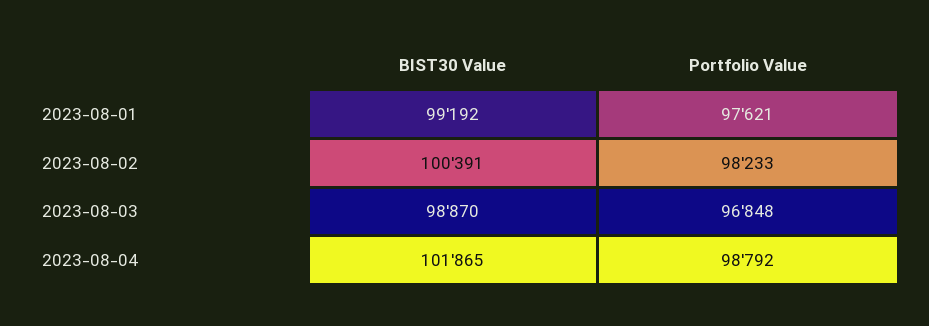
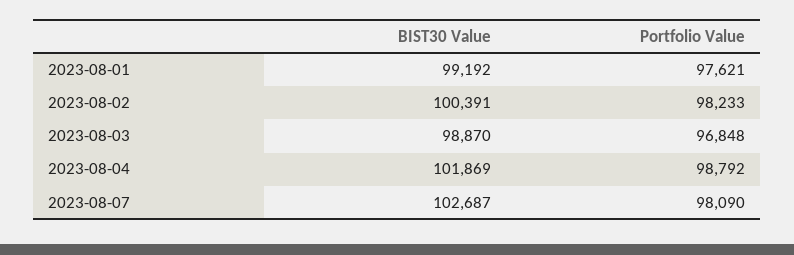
BIST30 Value, 2023-08-04: 101865 -> 101869
BIST30 Value, 2023-08-07: none -> 102687
Portfolio Value, 2023-08-07: none -> 98090

